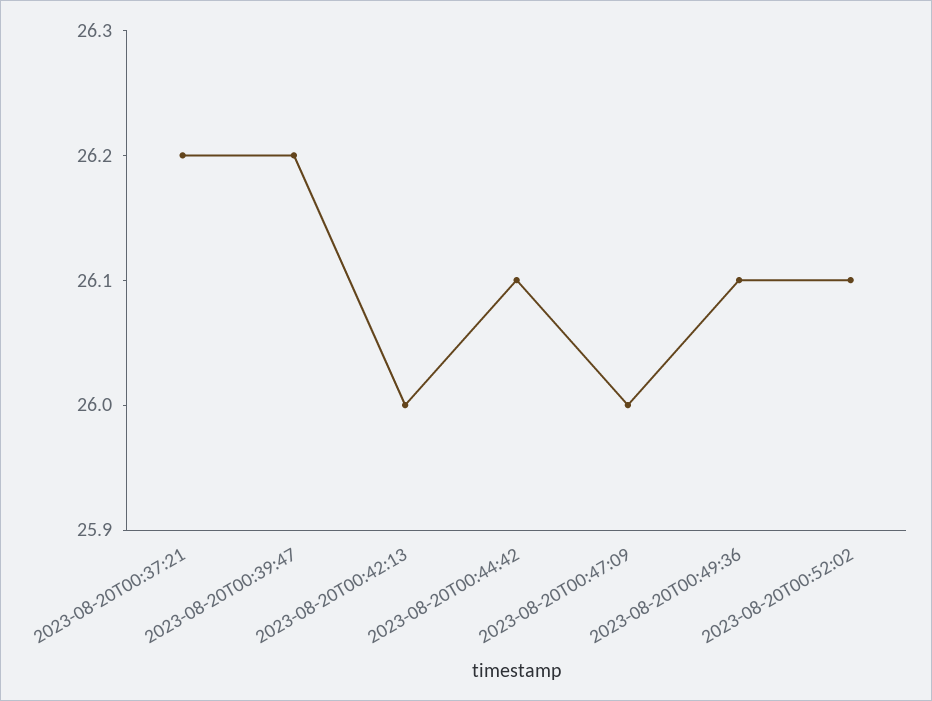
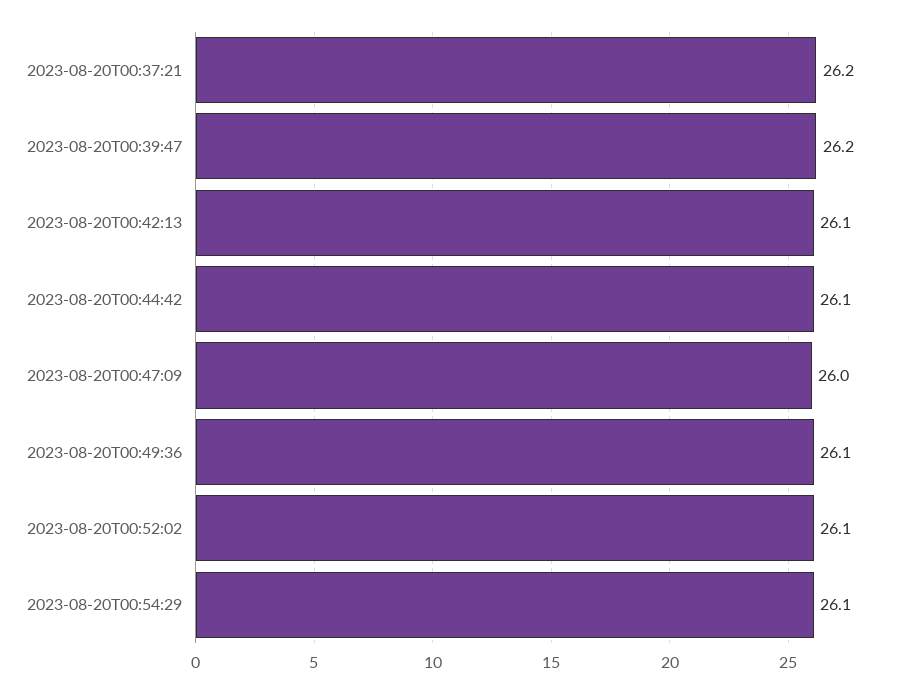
2023-08-20T00:42:13: 26 -> 26.1
2023-08-20T00:54:29: none -> 26.1

